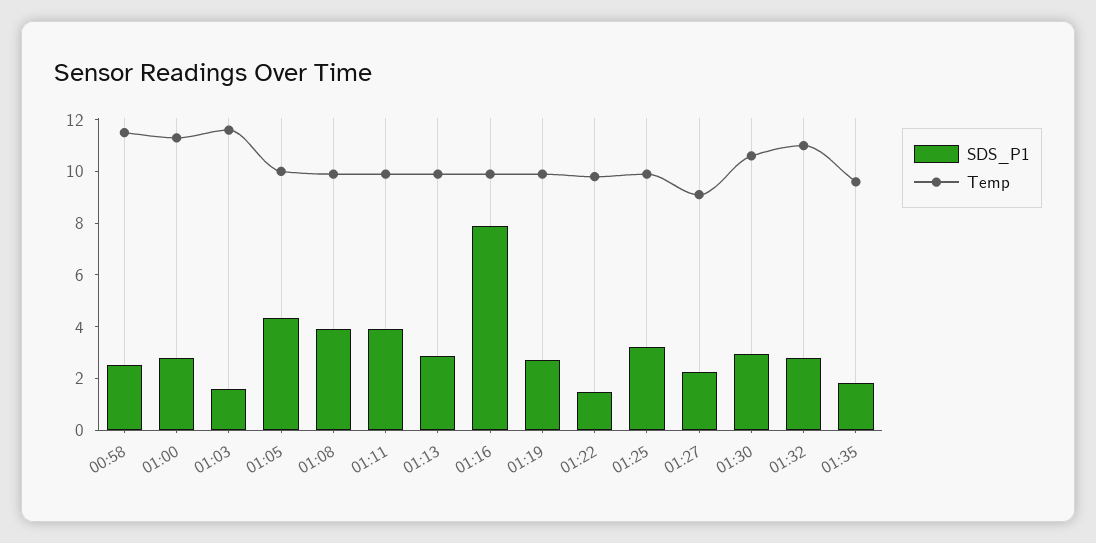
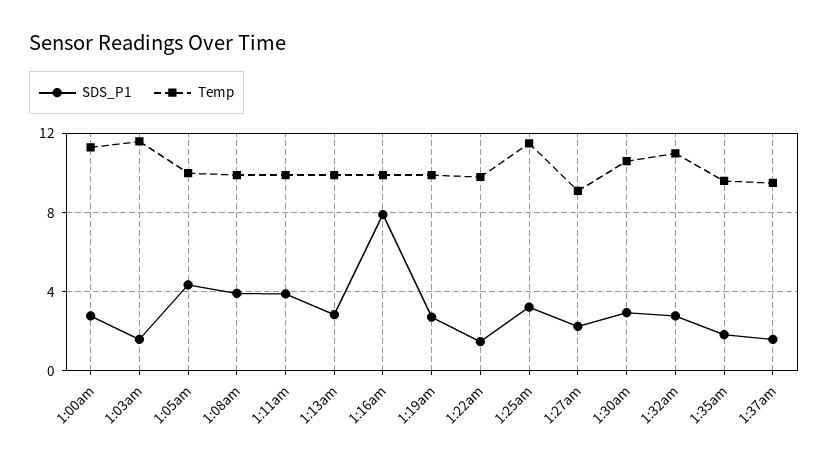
SDS_P1, 00:58: 2.5 -> none
Temp, 00:58: 11.5 -> none
Temp, 01:25: 10 -> 11.5
SDS_P1, 1:37am: none -> 1.5
Temp, 1:37am: none -> 9.5

